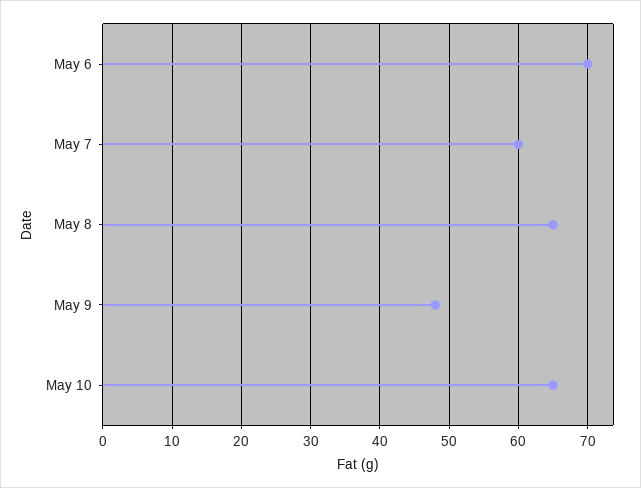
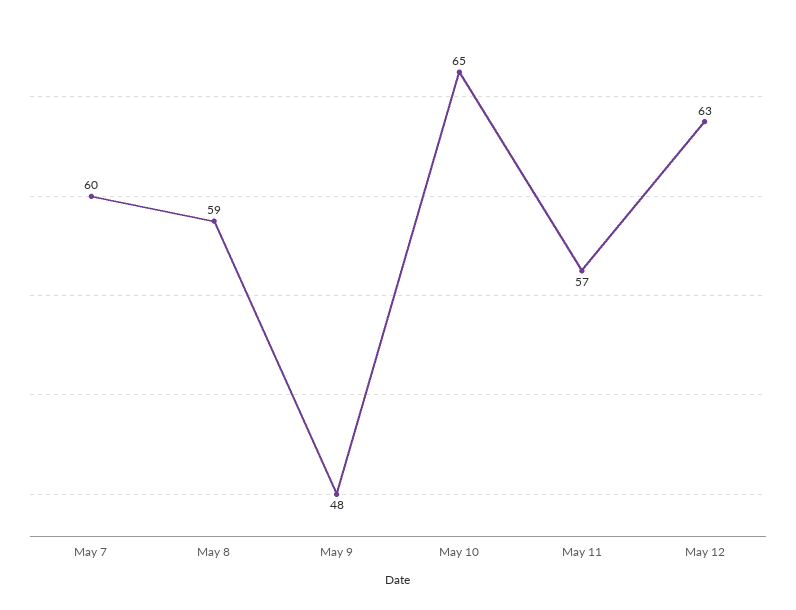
May 6: 70 -> none
May 8: 65 -> 59
May 11: none -> 57
May 12: none -> 63

